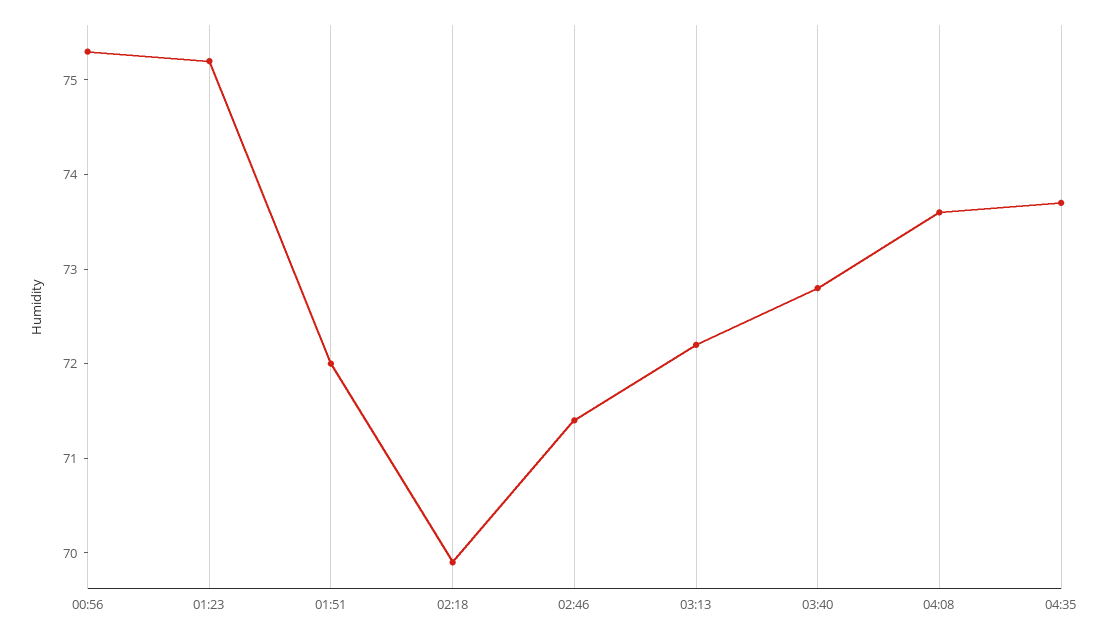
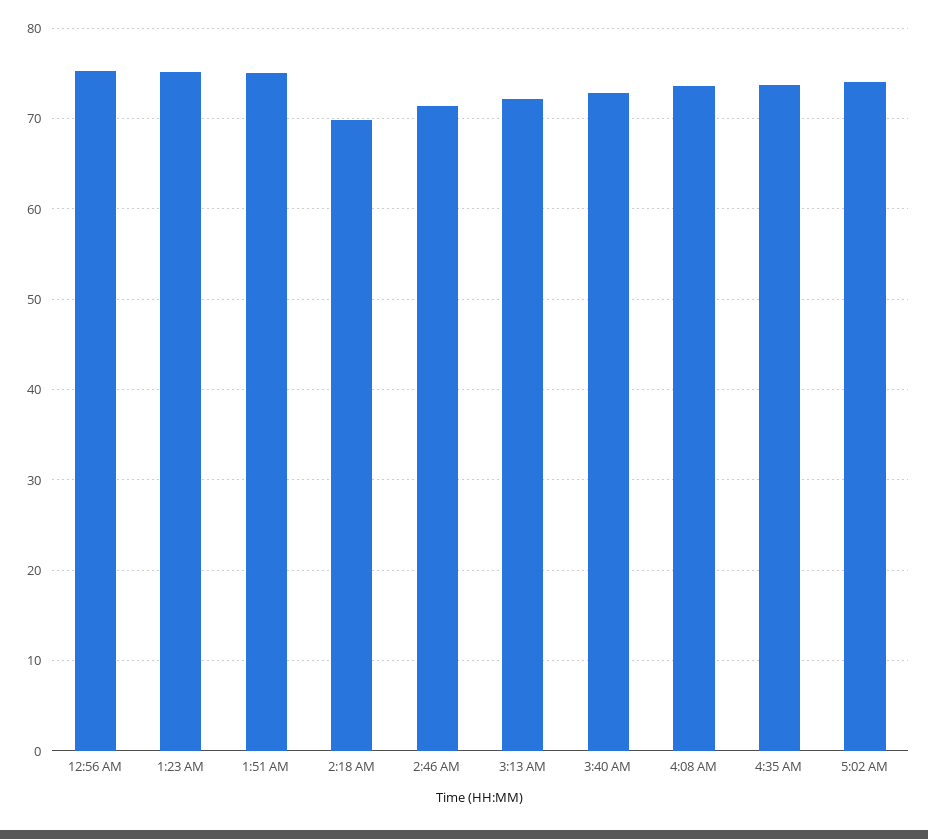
01:51: 72 -> 75
5:02 AM: none -> 74

